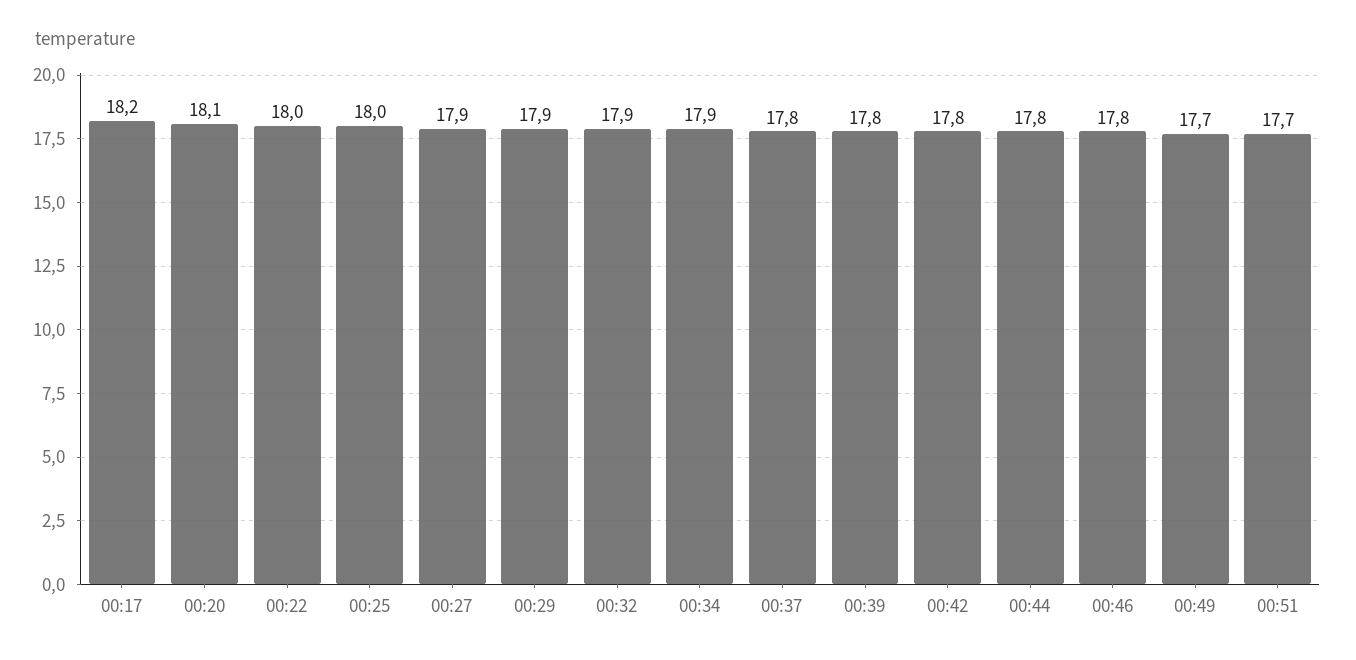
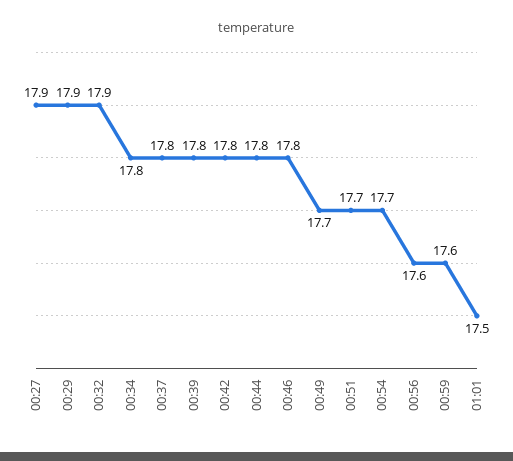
00:17: 18.2 -> none
00:20: 18.1 -> none
00:22: 18 -> none
00:25: 18 -> none
00:34: 17.9 -> 17.8
00:54: none -> 17.7
00:56: none -> 17.6
00:59: none -> 17.6
01:01: none -> 17.5

